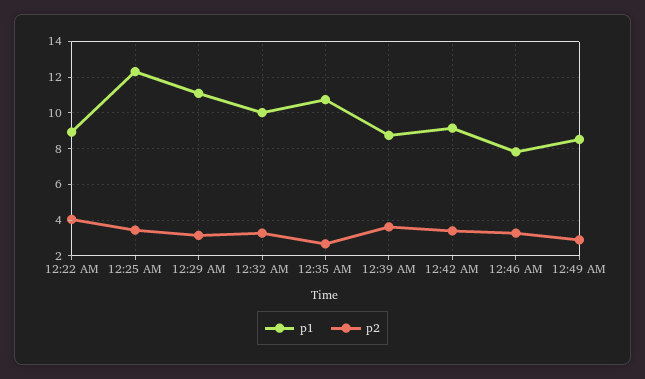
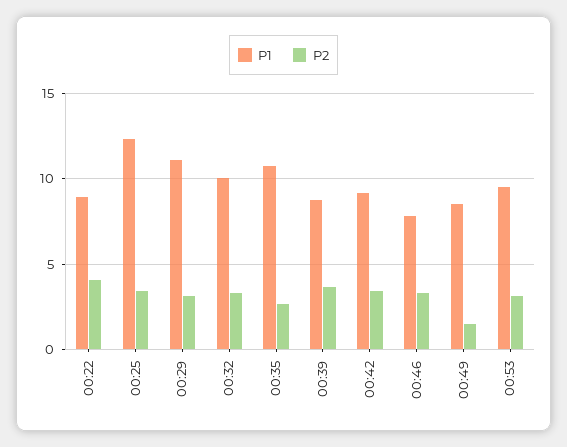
p2, 12:49 AM: 3 -> 1.5
p1, 00:53: none -> 9.5
p2, 00:53: none -> 3

